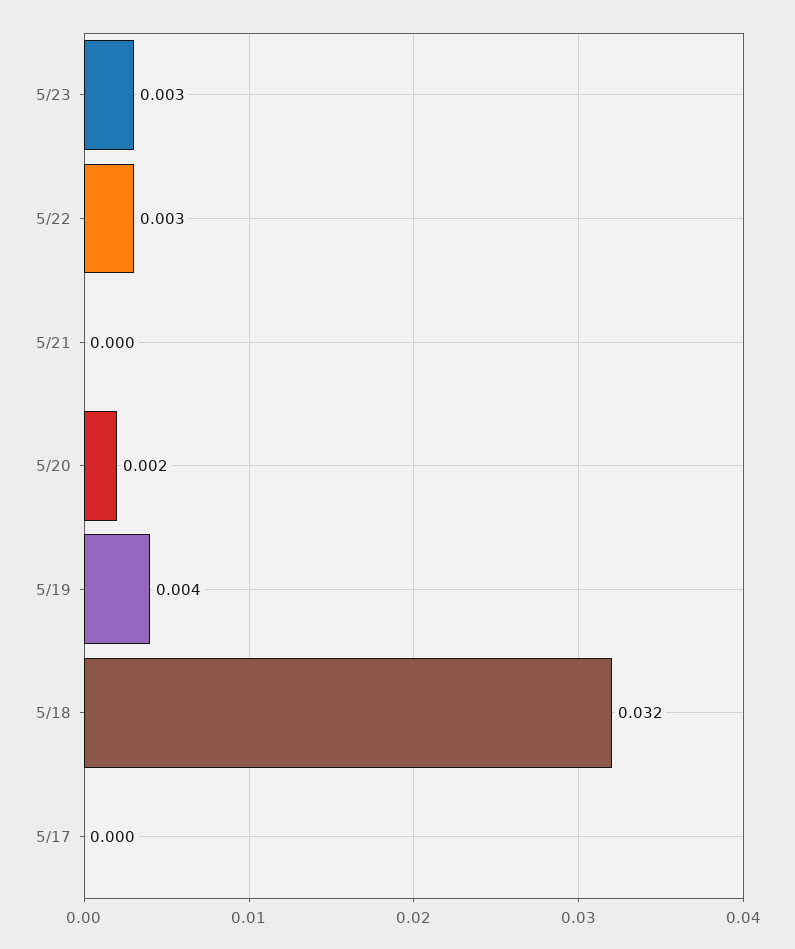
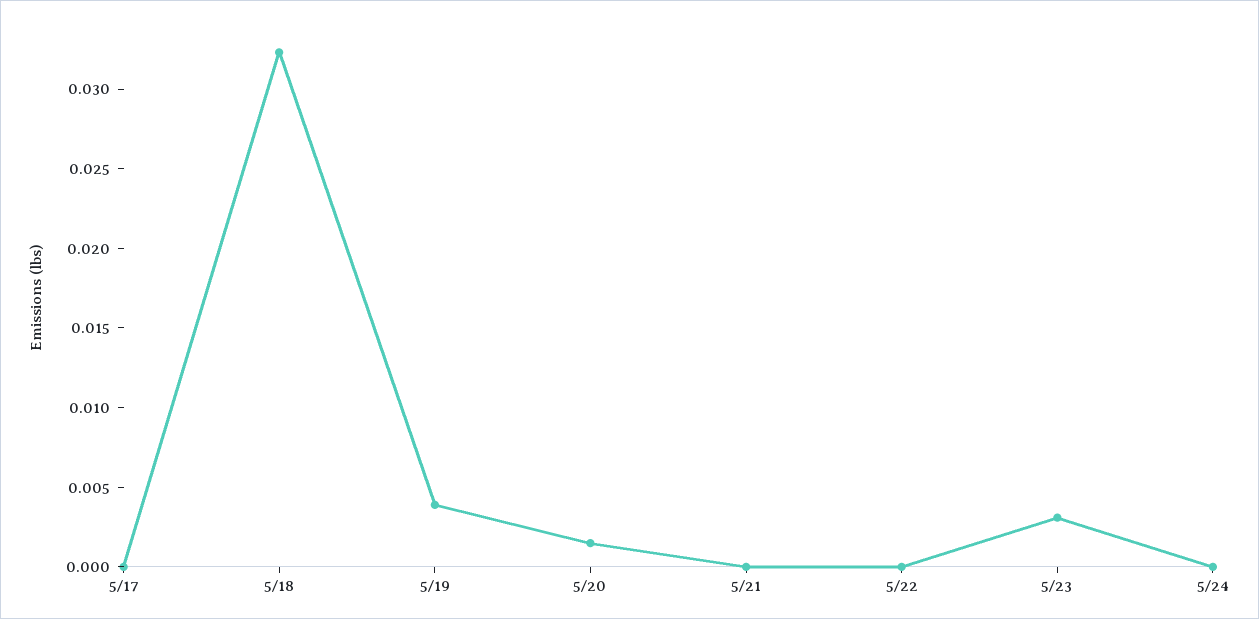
5/22: 0.003 -> 0
5/24: none -> 0

